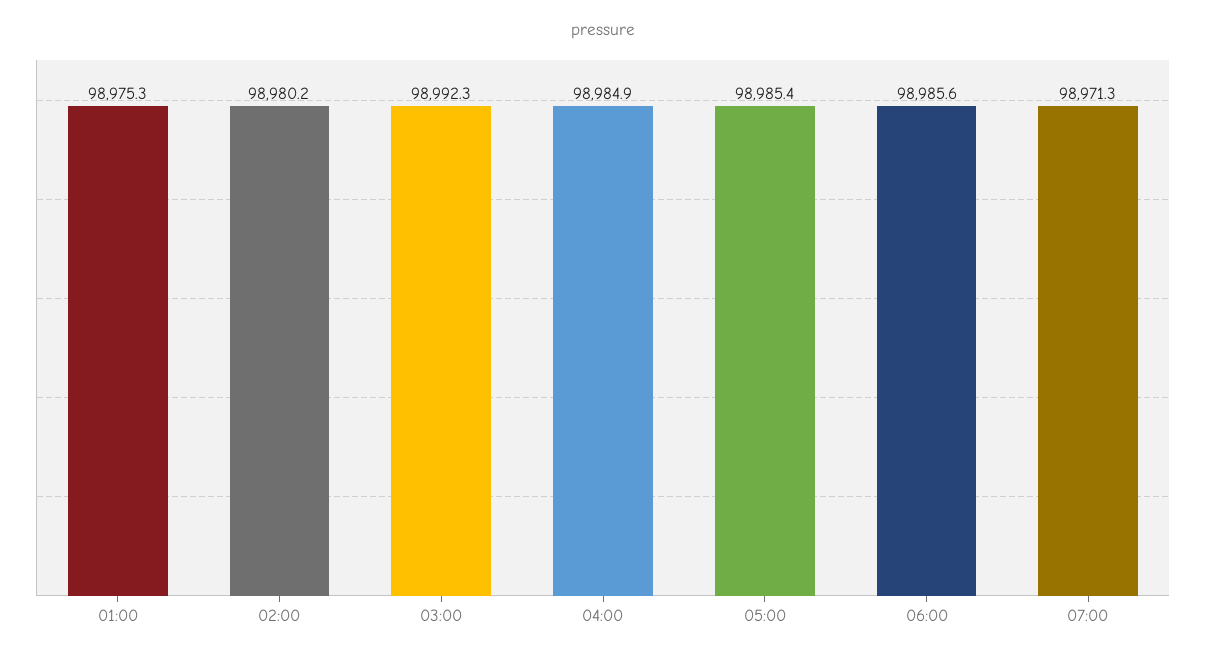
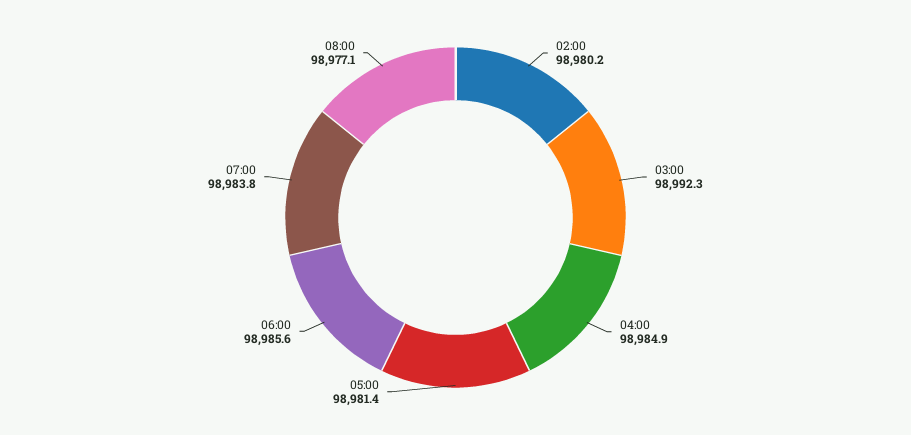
01:00: 98975.3 -> none
05:00: 98985.4 -> 98981.4
07:00: 98971.3 -> 98983.8
08:00: none -> 98977.1

